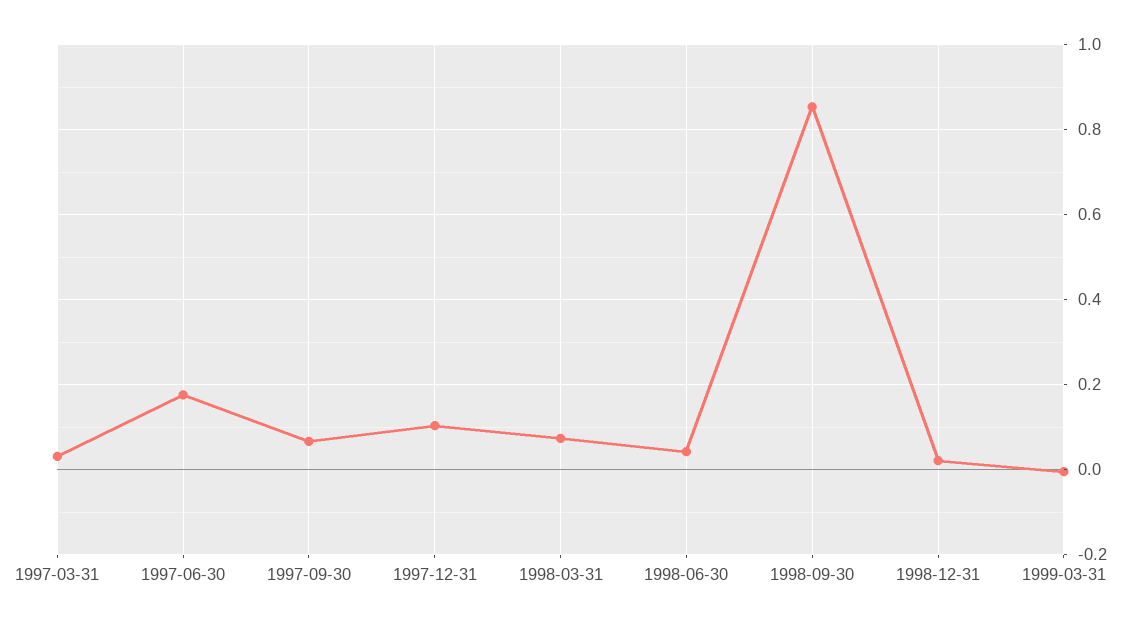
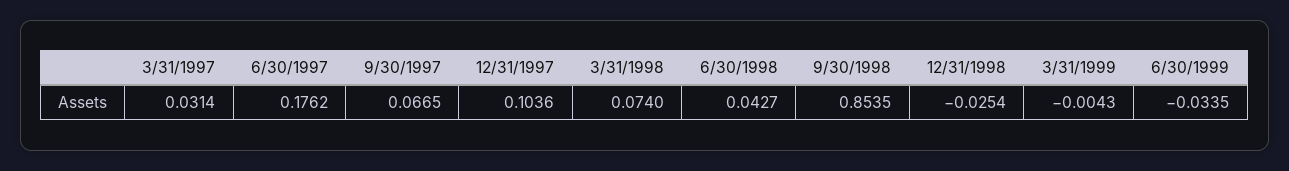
1998-12-31: 0.02 -> -0.0254
6/30/1999: none -> -0.0335

